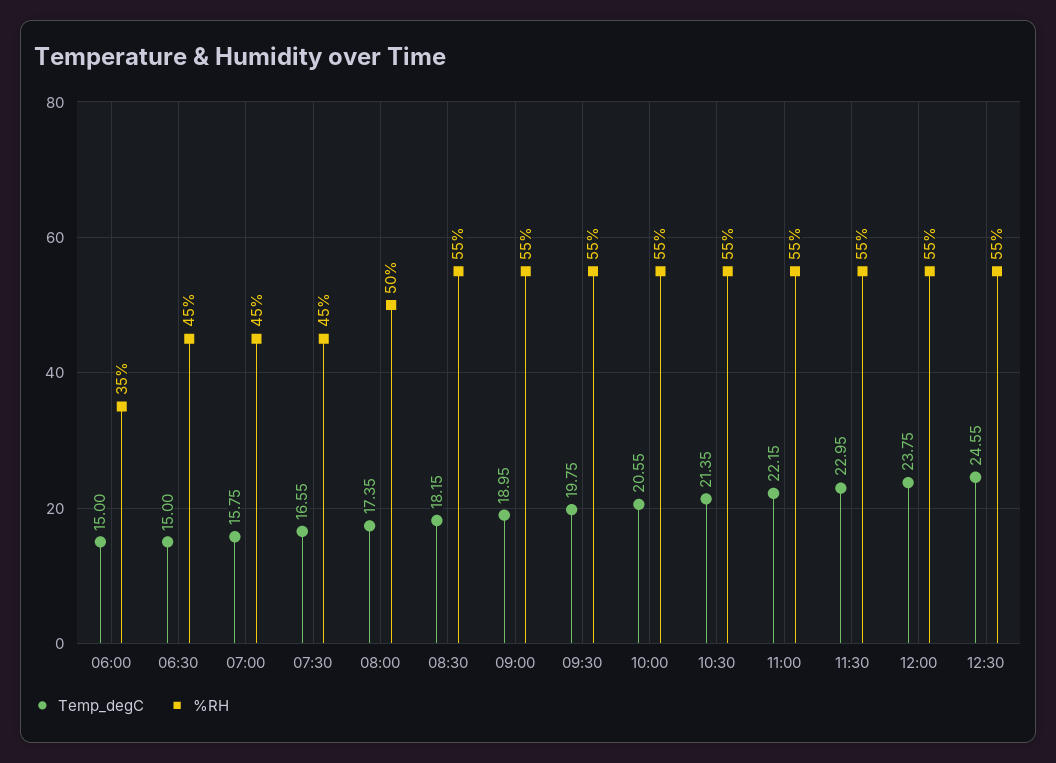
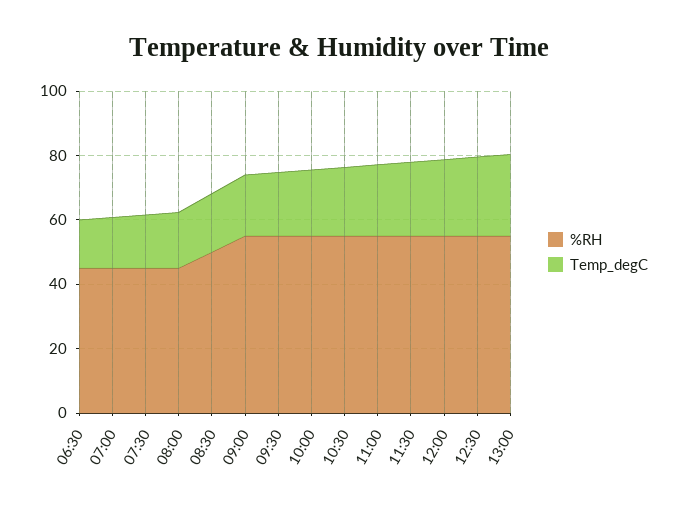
Temp_degC, 06:00: 15 -> none
%RH, 06:00: 35 -> none
%RH, 08:00: 50 -> 45
%RH, 08:30: 55 -> 50
%RH, 13:00: none -> 55
Temp_degC, 13:00: none -> 25

